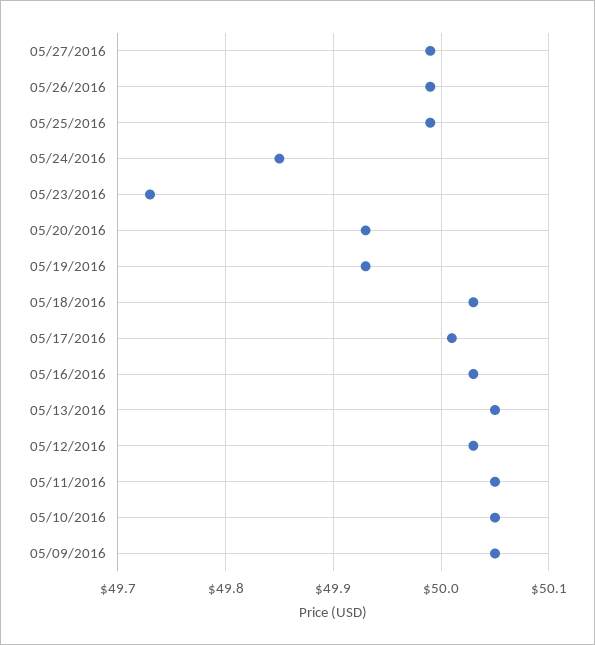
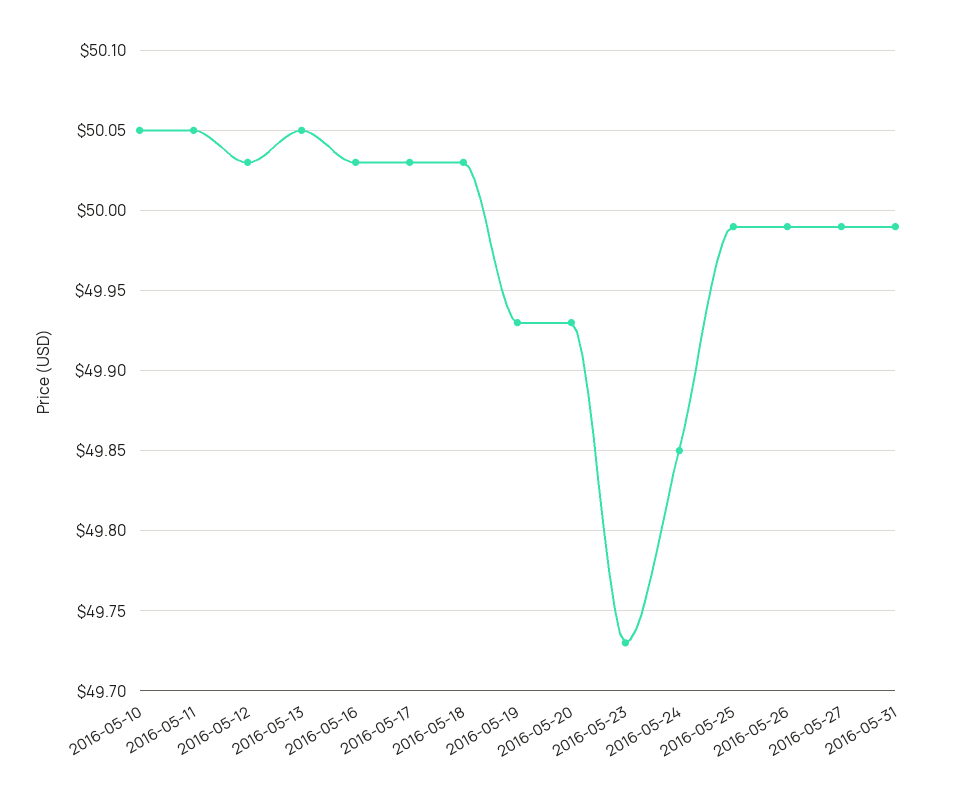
05/17/2016: 50.01 -> 50.03
05/09/2016: 50.05 -> none
2016-05-31: none -> 49.99

